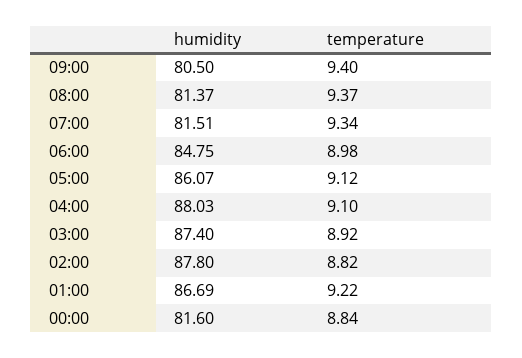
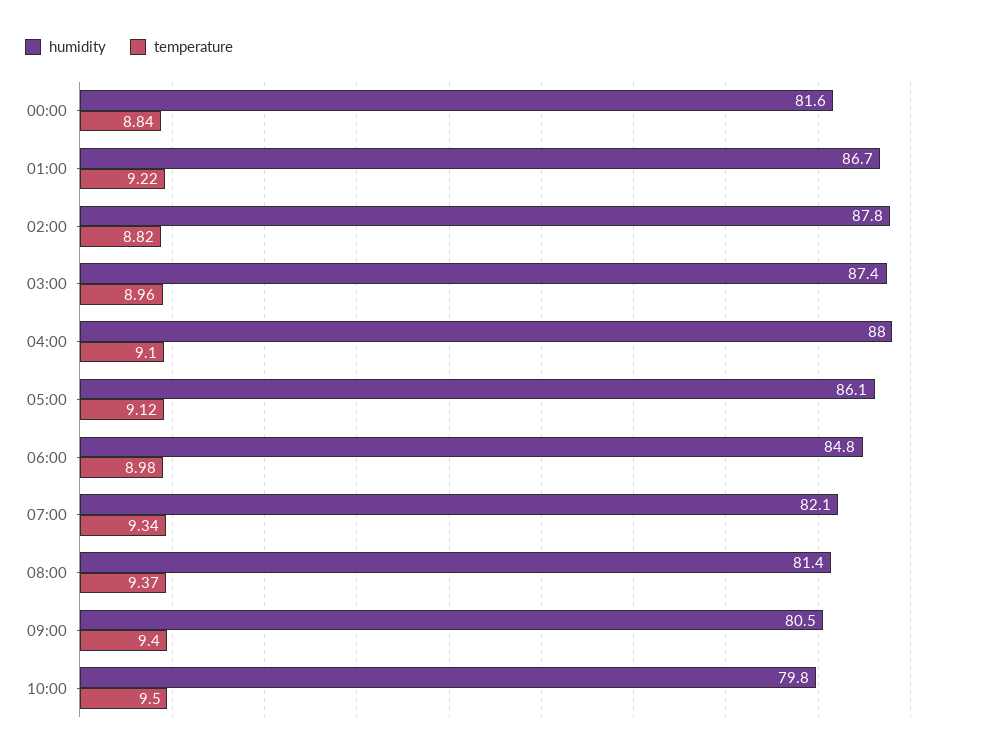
humidity, 07:00: 81.51 -> 82.1
temperature, 03:00: 8.92 -> 8.96
humidity, 10:00: none -> 79.8
temperature, 10:00: none -> 9.5

